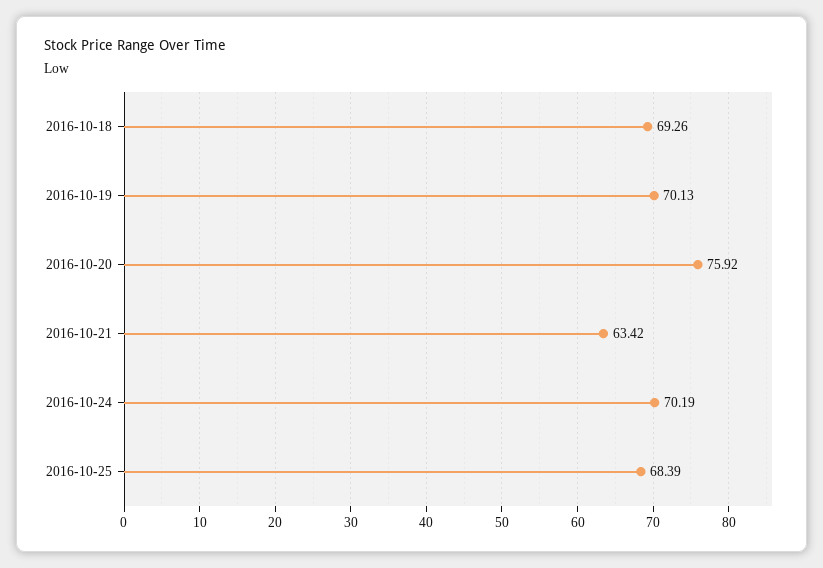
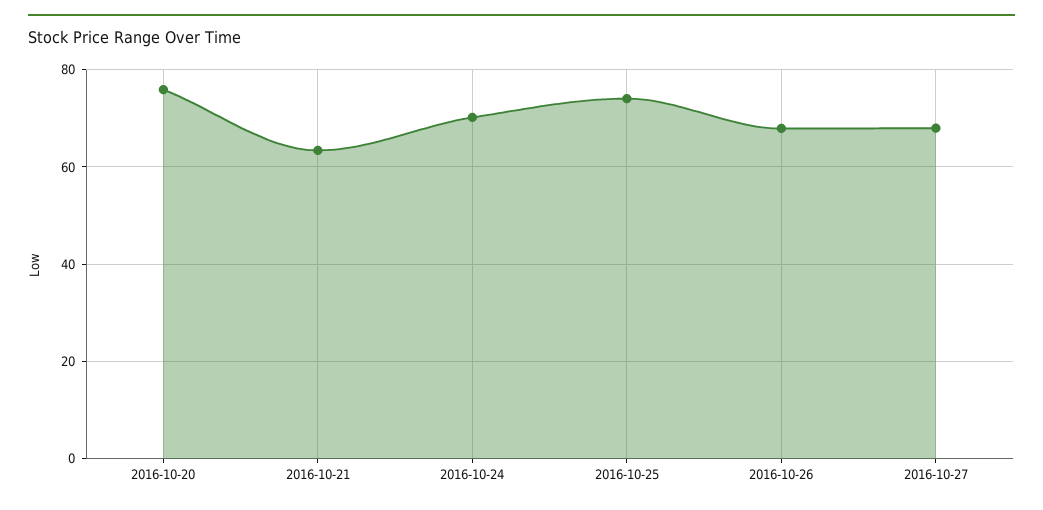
2016-10-18: 69.26 -> none
2016-10-19: 70.13 -> none
2016-10-25: 68.39 -> 74
2016-10-26: none -> 68
2016-10-27: none -> 68

